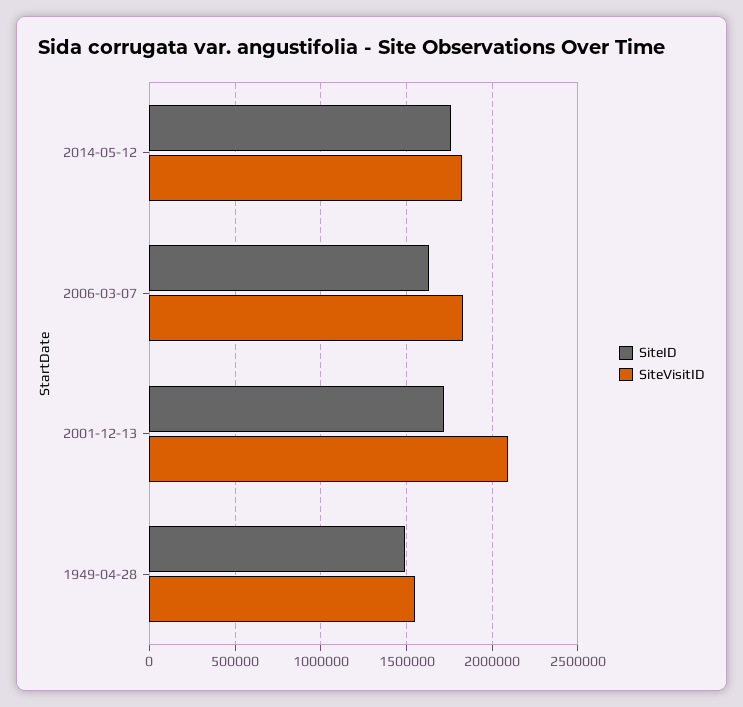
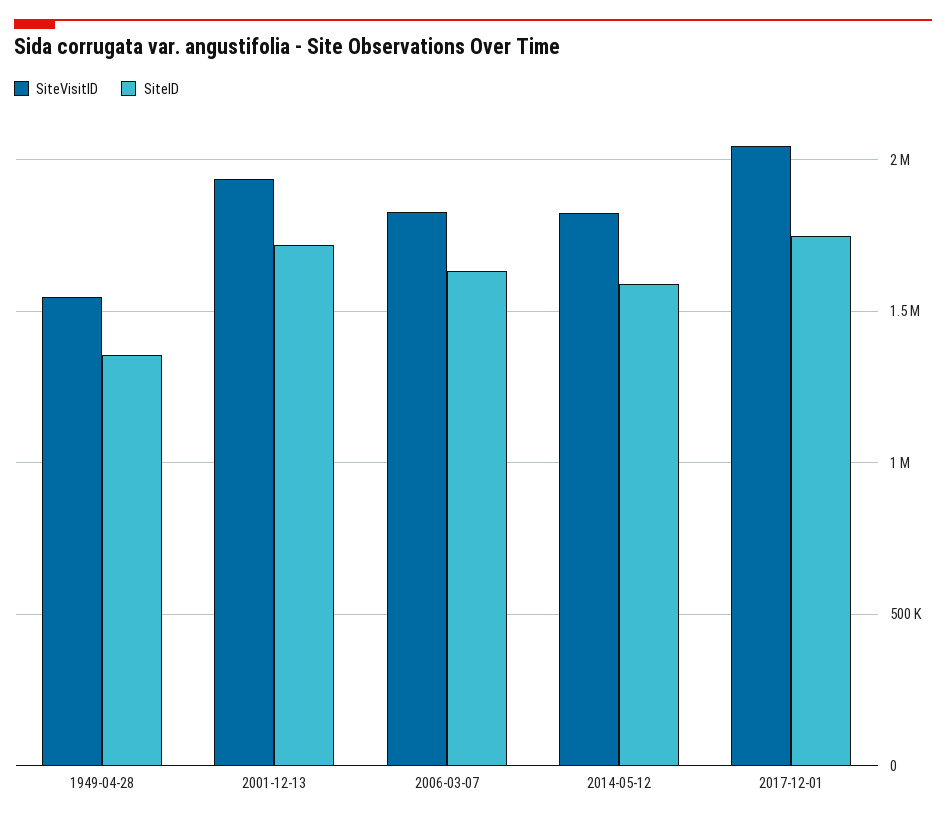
SiteID, 2014-05-12: 1750000 -> 1600000
SiteVisitID, 2001-12-13: 2100000 -> 1950000
SiteID, 1949-04-28: 1500000 -> 1350000
SiteVisitID, 2017-12-01: none -> 2050000
SiteID, 2017-12-01: none -> 1750000

